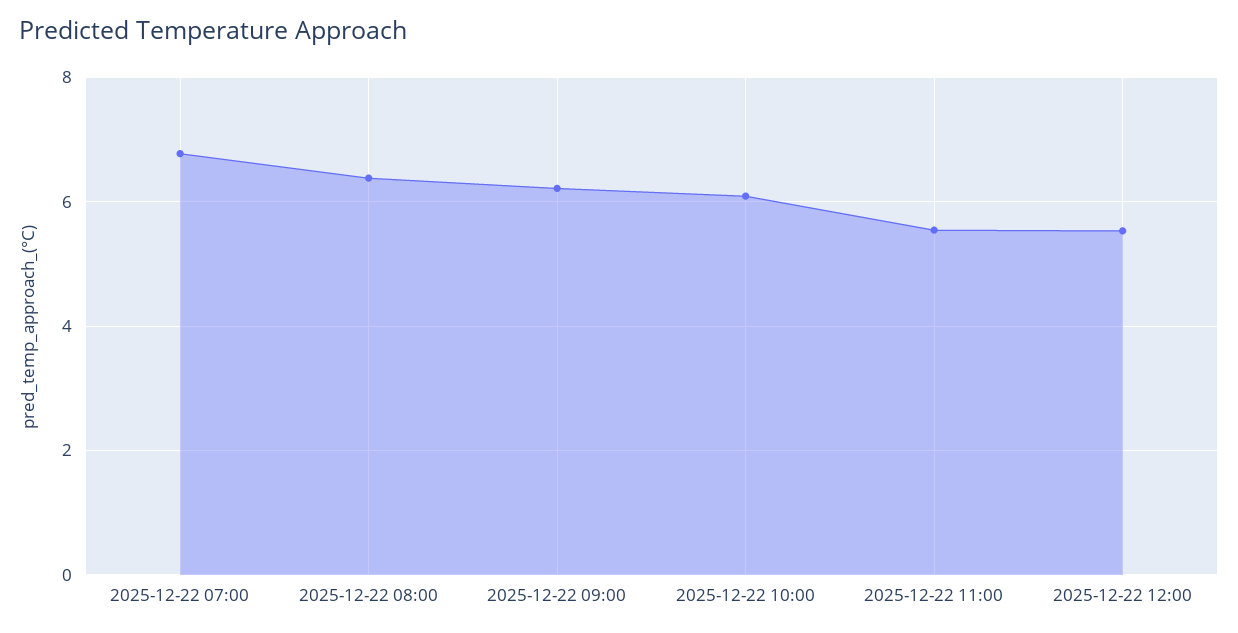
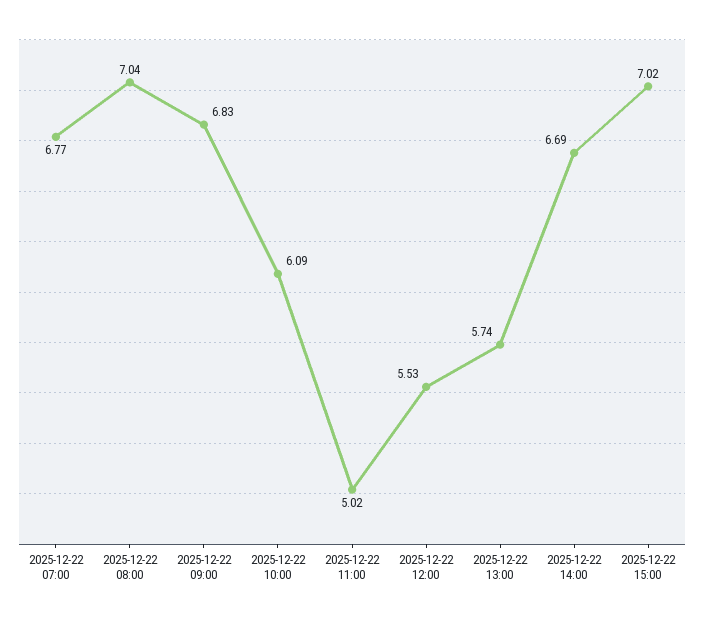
2025-12-22 08:00: 6.4 -> 7.04
2025-12-22 09:00: 6.2 -> 6.83
2025-12-22 11:00: 5.6 -> 5.02
2025-12-22 13:00: none -> 5.74
2025-12-22 14:00: none -> 6.69
2025-12-22 15:00: none -> 7.02

